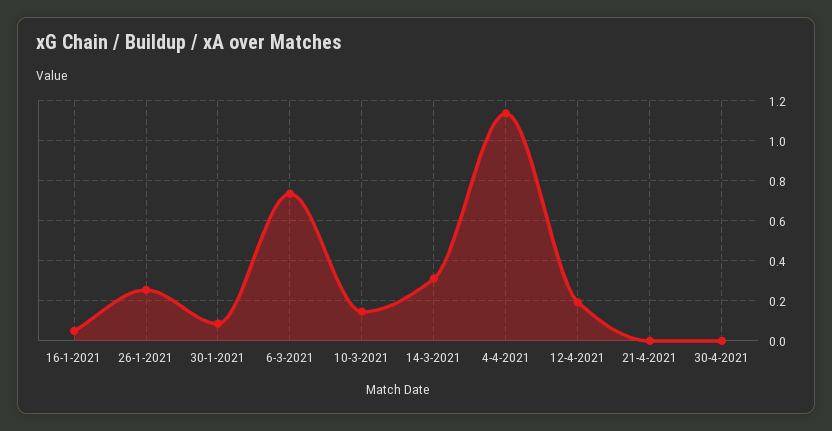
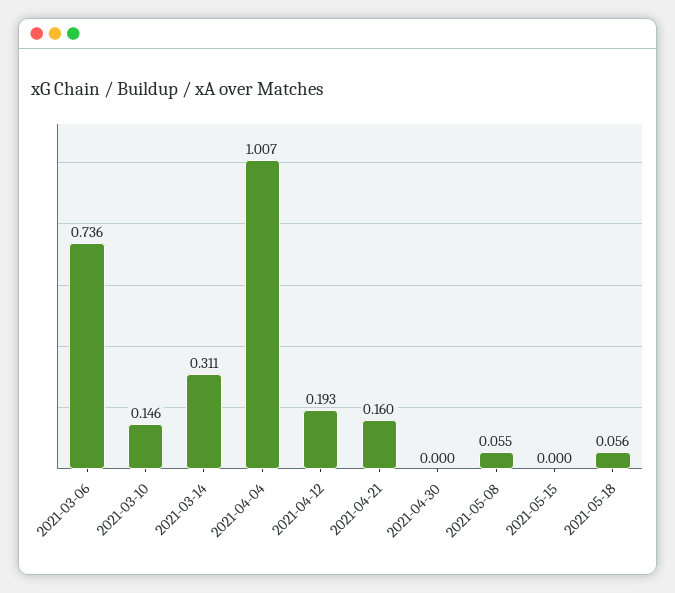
16-1-2021: 0.05 -> none
26-1-2021: 0.25 -> none
30-1-2021: 0.1 -> none
4-4-2021: 1.15 -> 1.007
21-4-2021: 0 -> 0.16
2021-05-08: none -> 0.055
2021-05-15: none -> 0
2021-05-18: none -> 0.056

